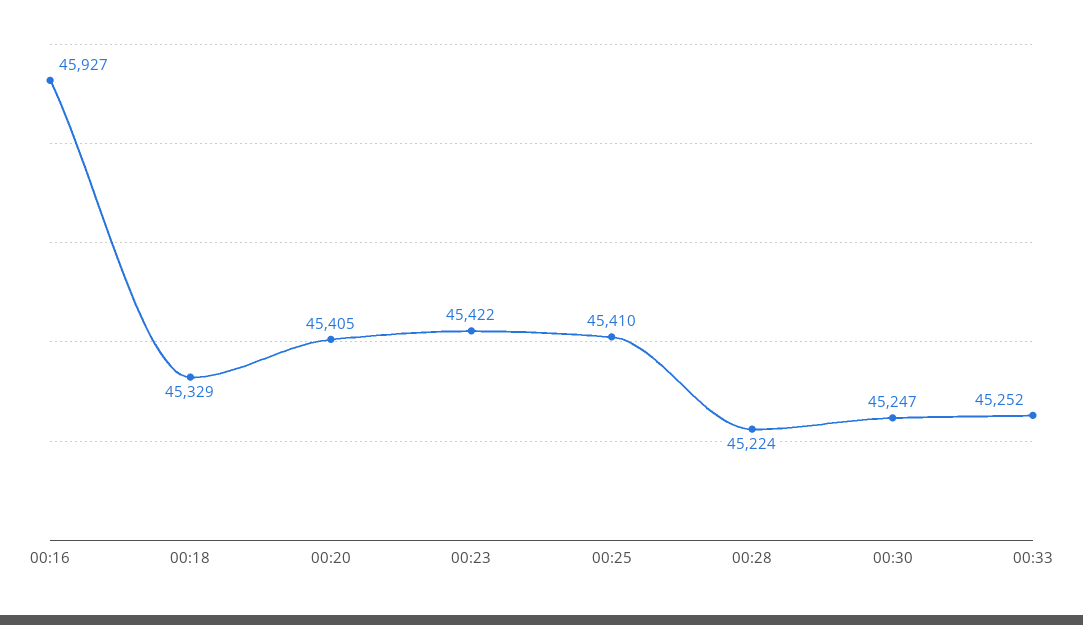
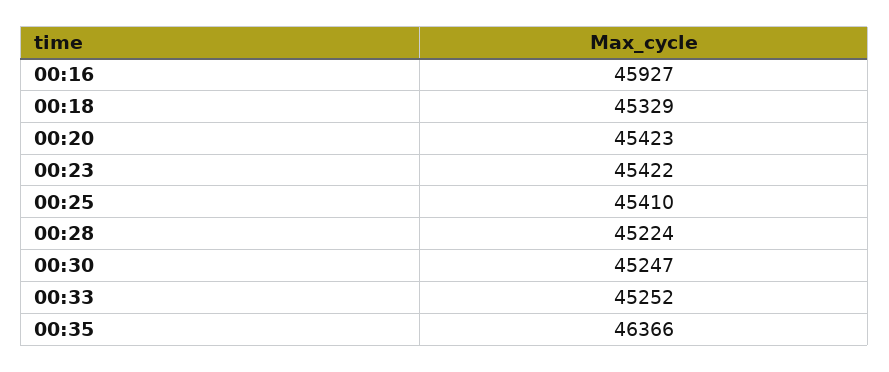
00:20: 45405 -> 45423
00:35: none -> 46366

